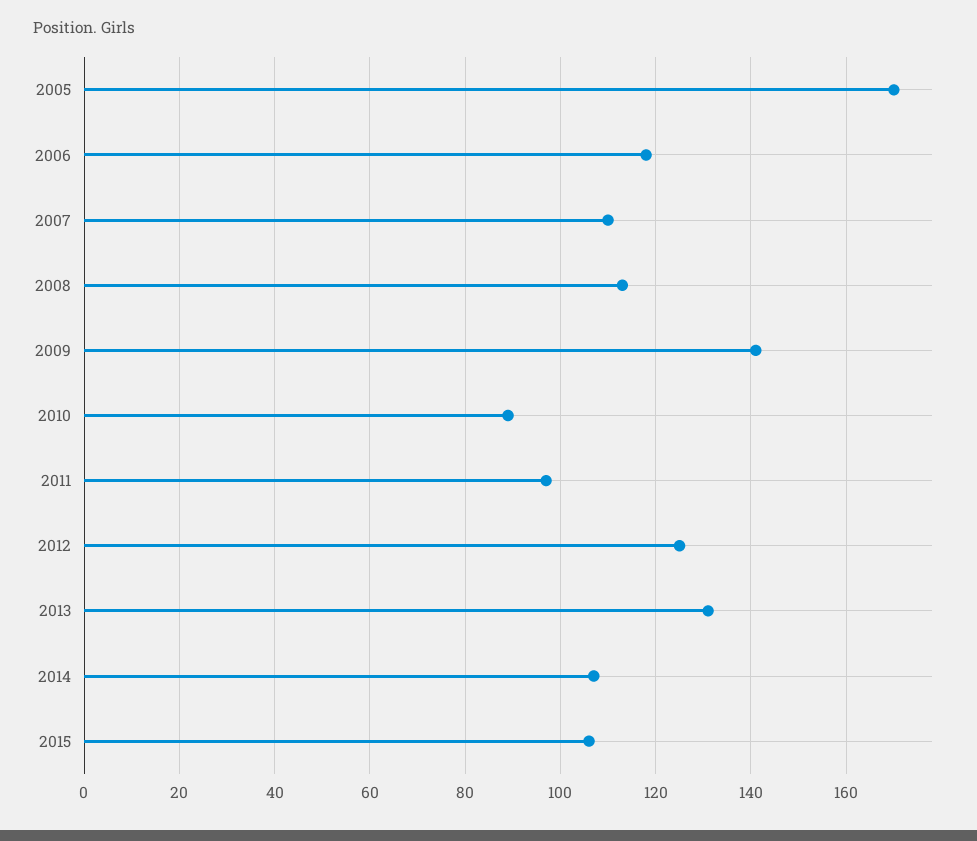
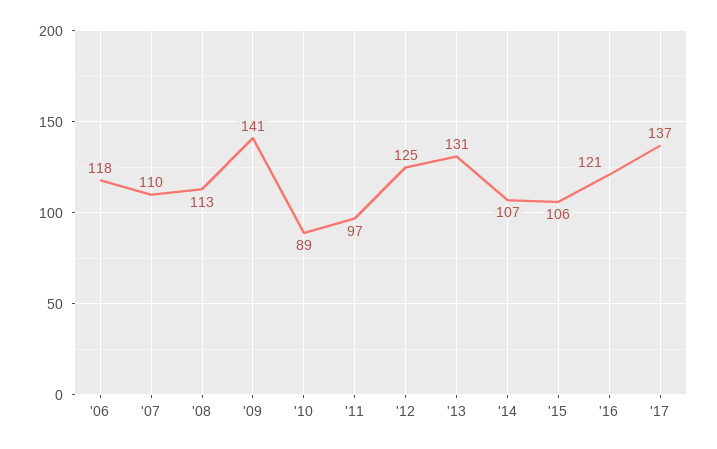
2005: 170 -> none
'16: none -> 121
'17: none -> 137

